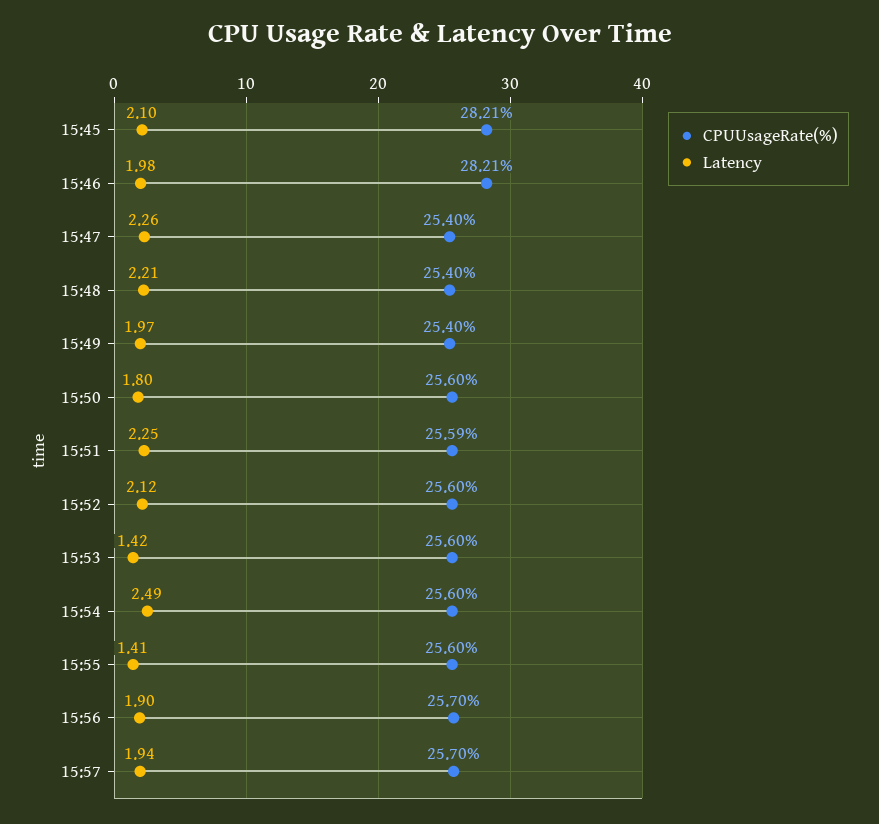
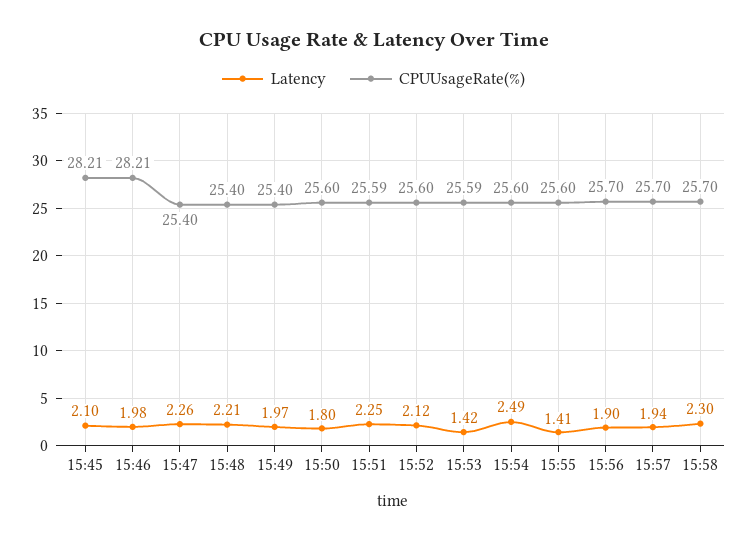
CPUUsageRate(%), 15:53: 25.6 -> 25.59
Latency, 15:58: none -> 2.3
CPUUsageRate(%), 15:58: none -> 25.7

